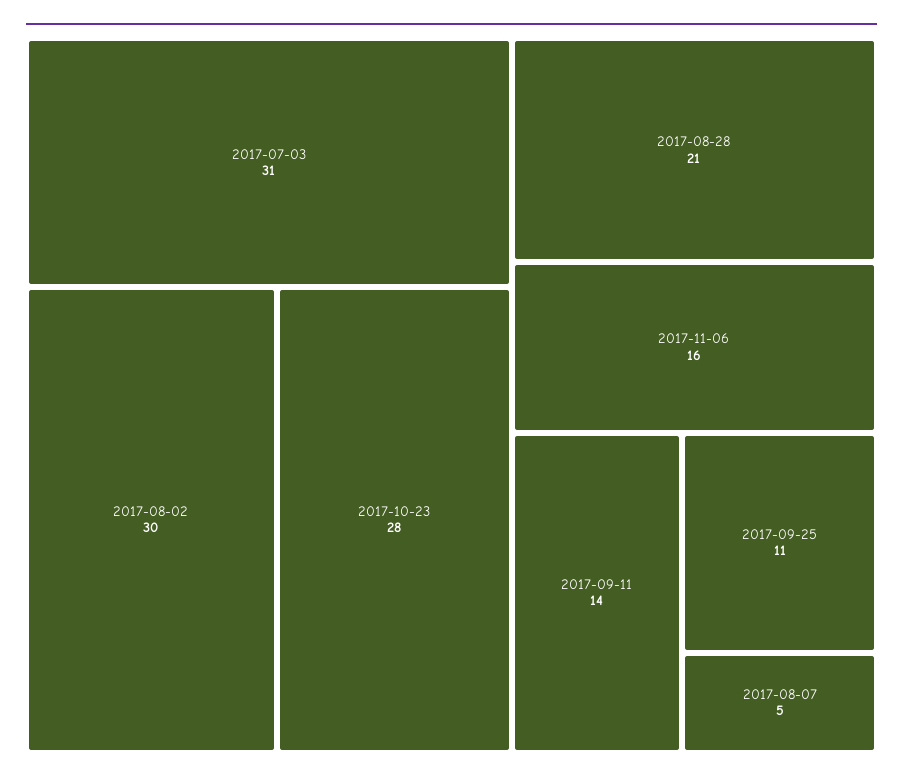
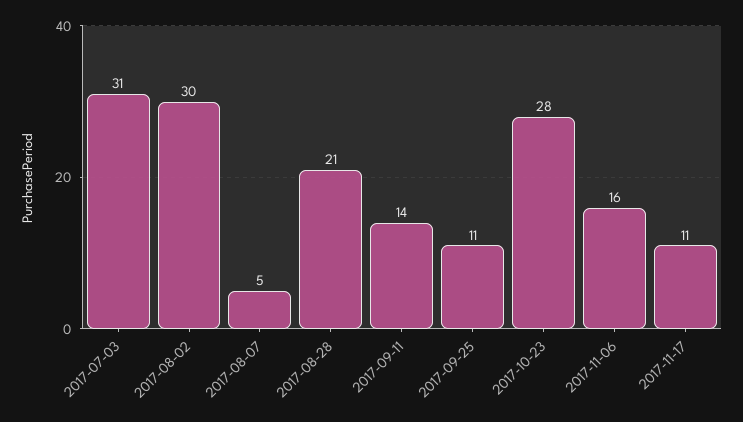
2017-11-17: none -> 11

